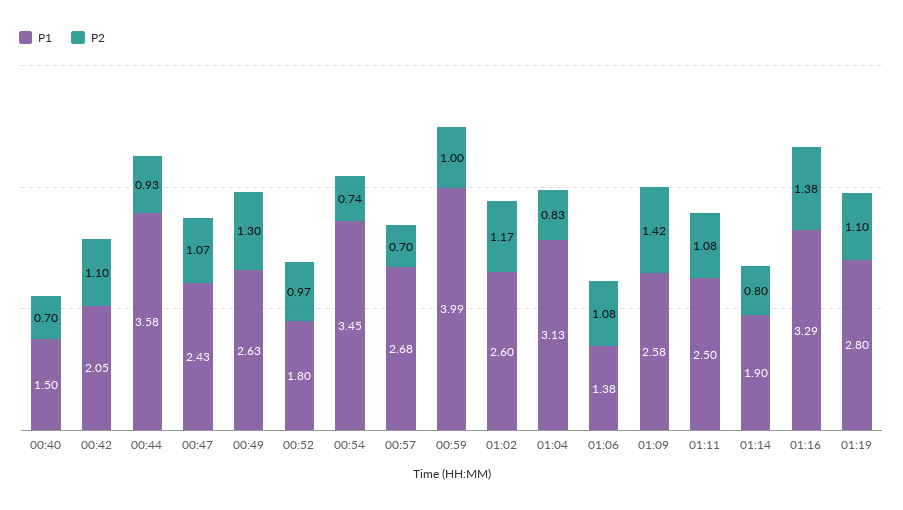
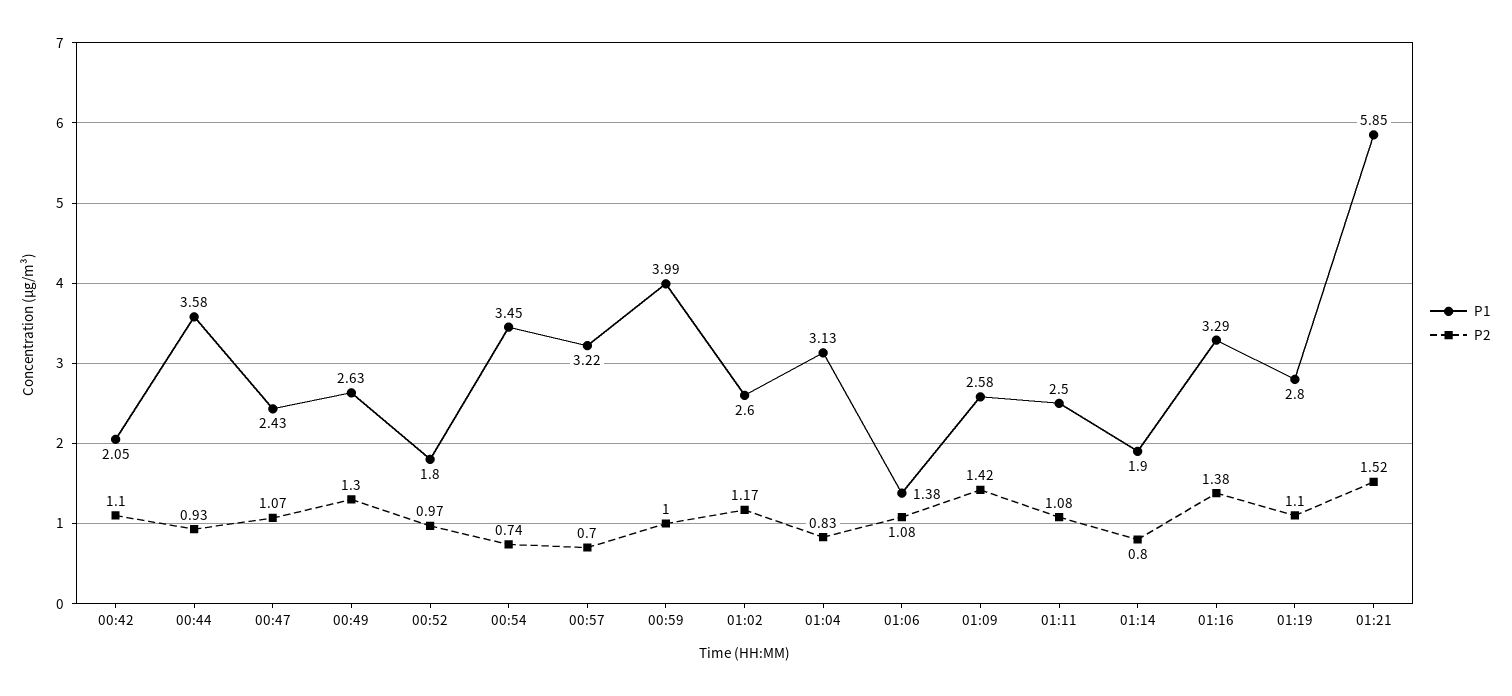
P1, 00:40: 1.5 -> none
P2, 00:40: 0.7 -> none
P1, 00:57: 2.68 -> 3.22
P1, 01:21: none -> 5.85
P2, 01:21: none -> 1.52

